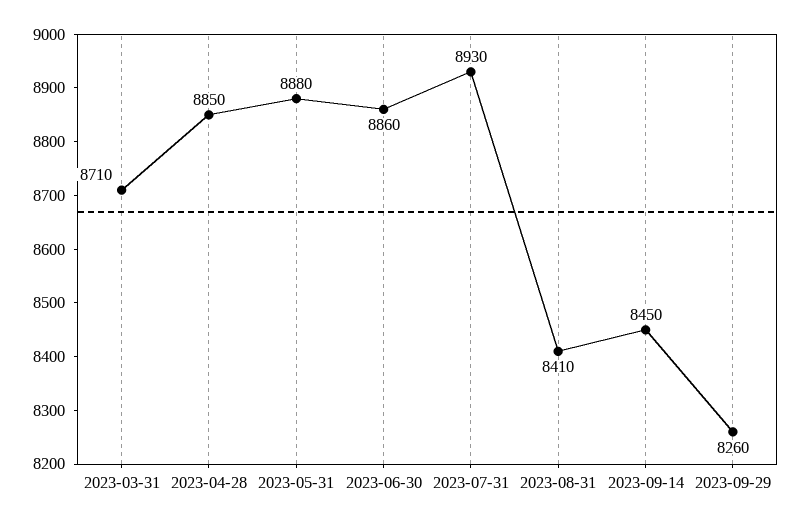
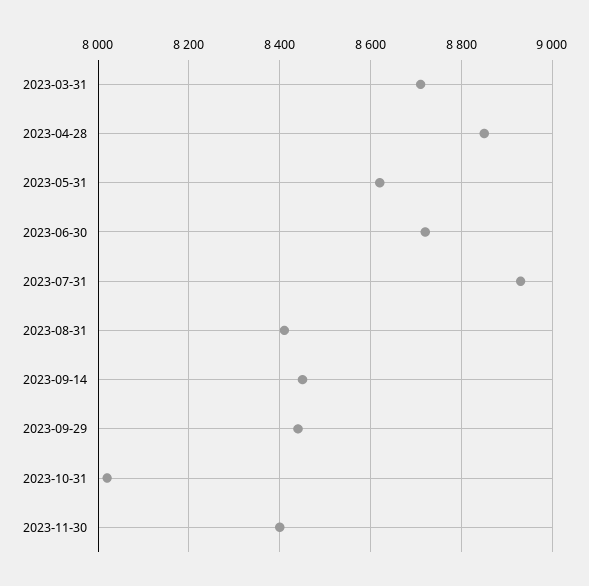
2023-05-31: 8880 -> 8620
2023-06-30: 8860 -> 8720
2023-09-29: 8260 -> 8440
2023-10-31: none -> 8020
2023-11-30: none -> 8400

